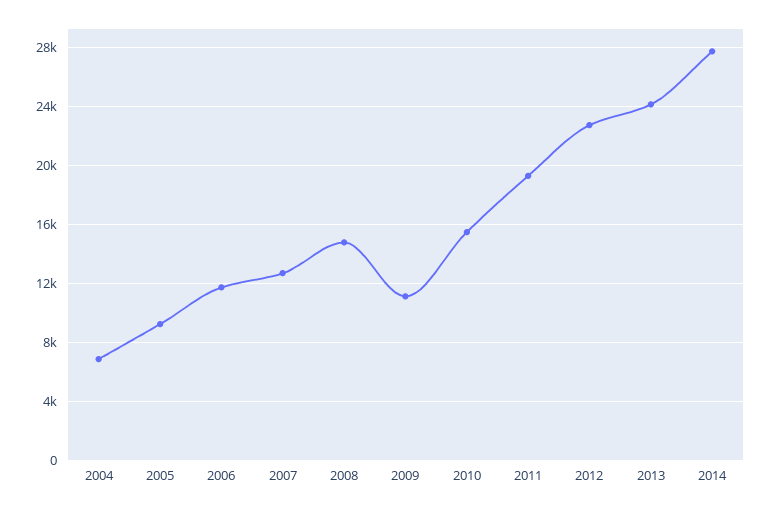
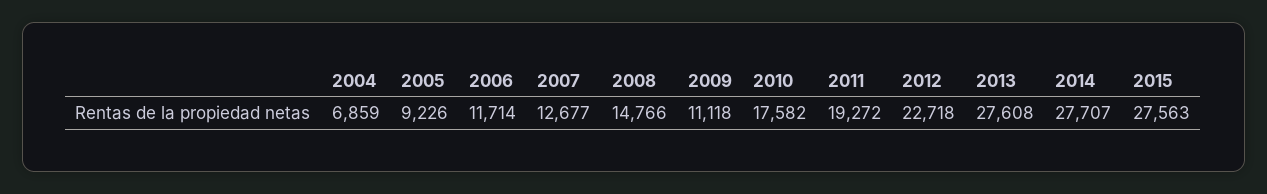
2010: 15500 -> 17582
2013: 24000 -> 27608
2015: none -> 27563

